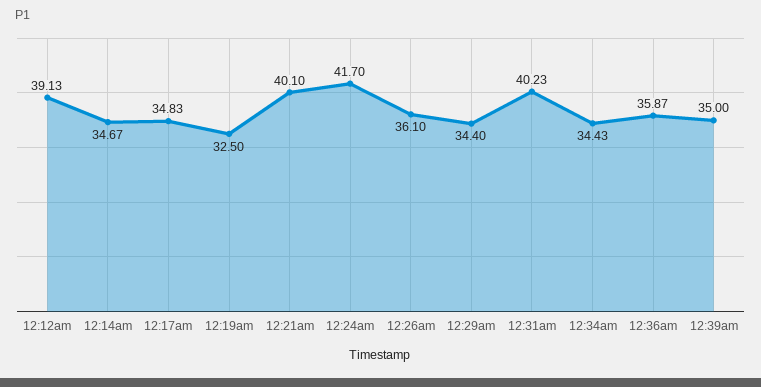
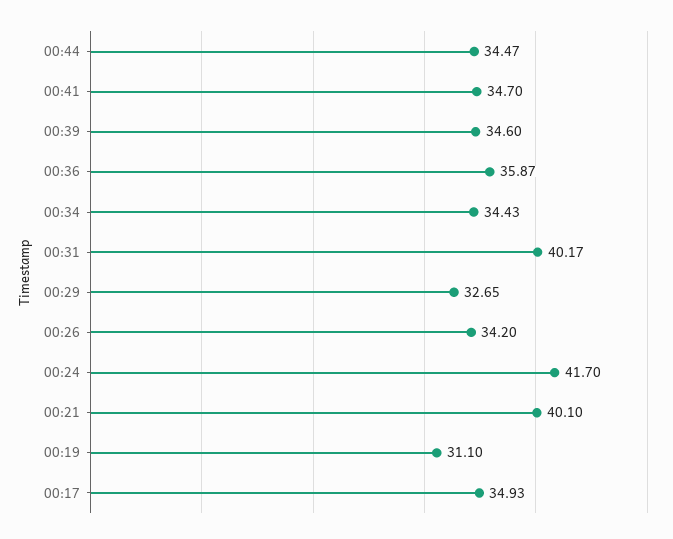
12:12am: 39.13 -> none
12:14am: 34.67 -> none
12:17am: 34.83 -> 34.93
12:19am: 32.5 -> 31.1
12:26am: 36.1 -> 34.2
12:29am: 34.4 -> 32.65
12:31am: 40.23 -> 40.17
12:39am: 35 -> 34.6
00:44: none -> 34.47
00:41: none -> 34.7

